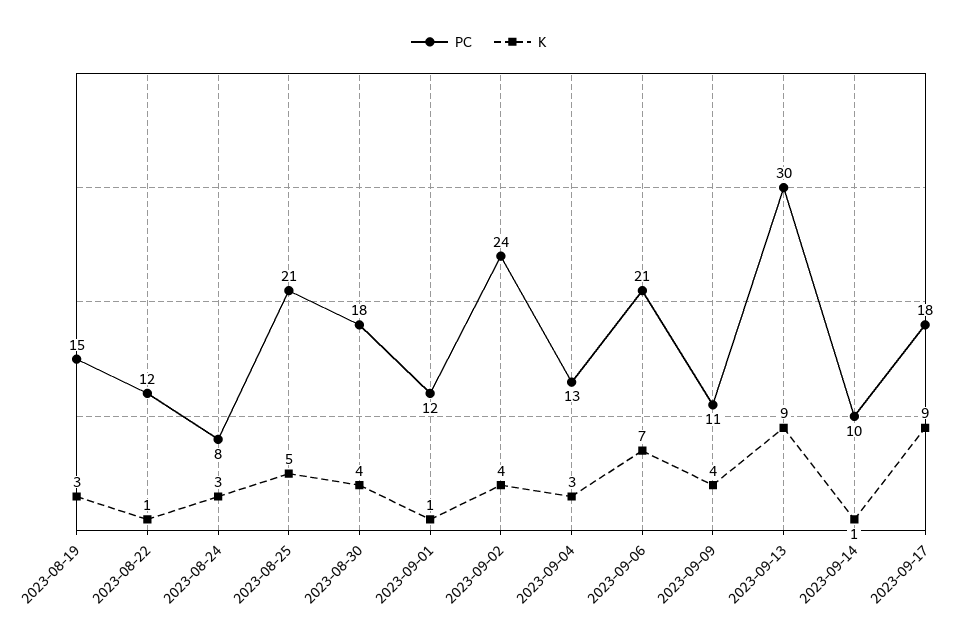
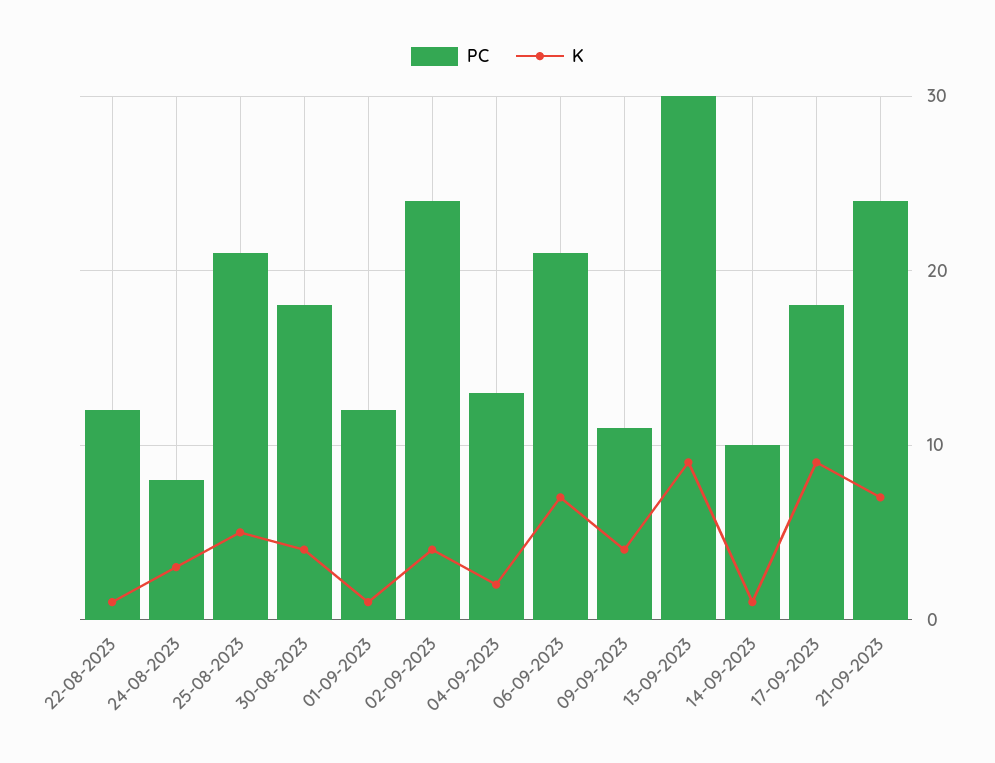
PC, 2023-08-19: 15 -> none
K, 2023-08-19: 3 -> none
K, 2023-09-04: 3 -> 2
PC, 21-09-2023: none -> 24
K, 21-09-2023: none -> 7

